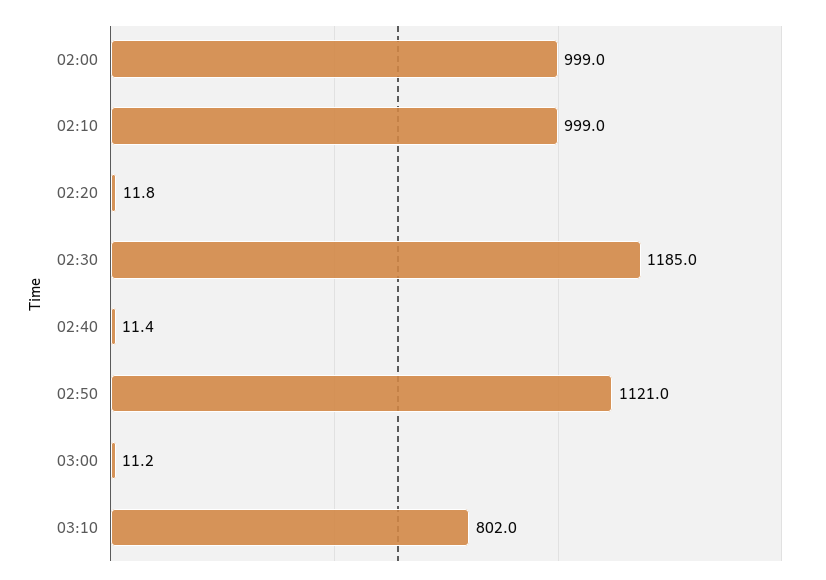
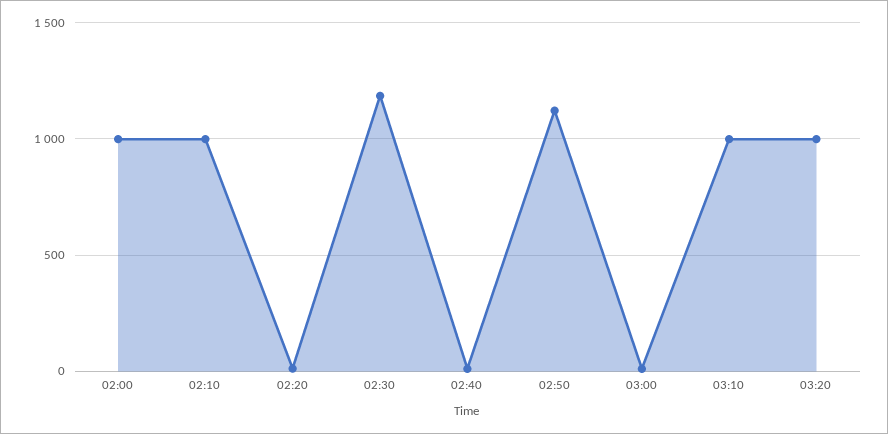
03:10: 802 -> 1000
03:20: none -> 1000

